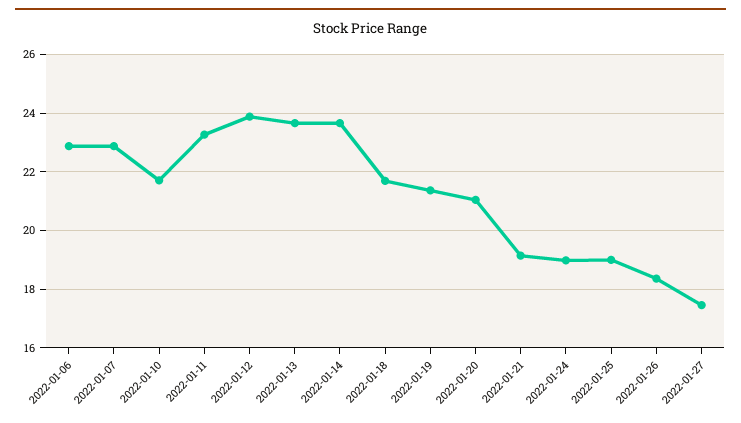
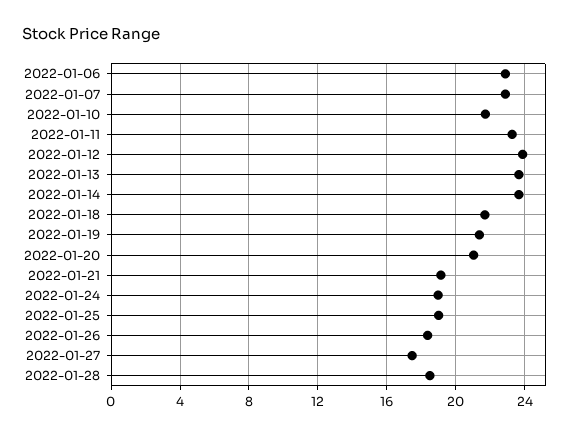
2022-01-28: none -> 18.5

